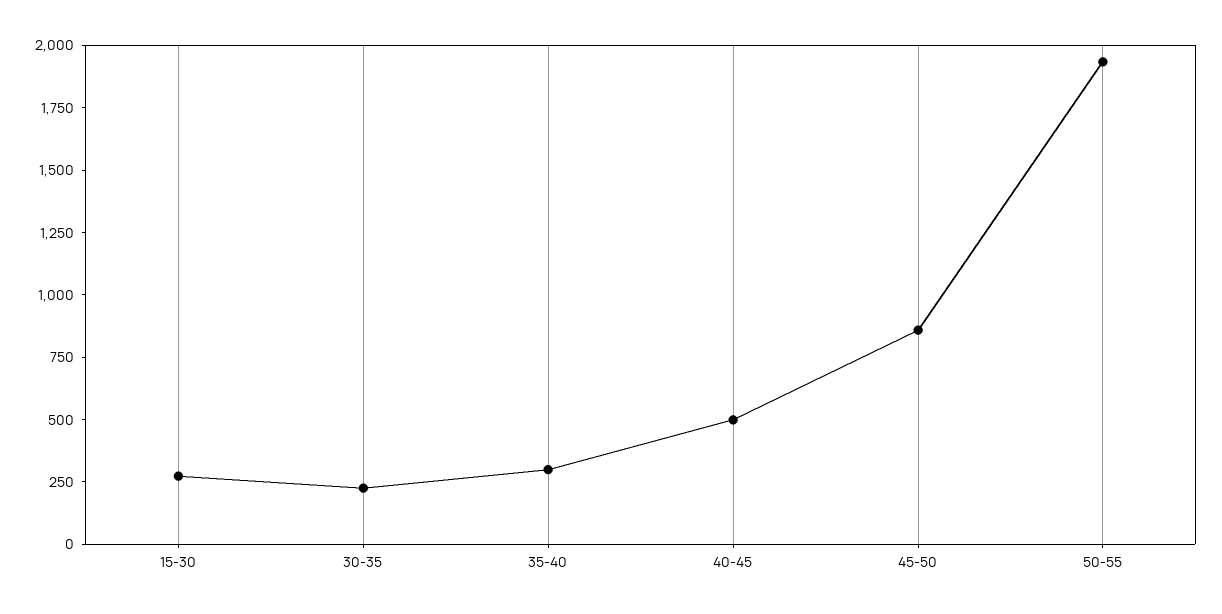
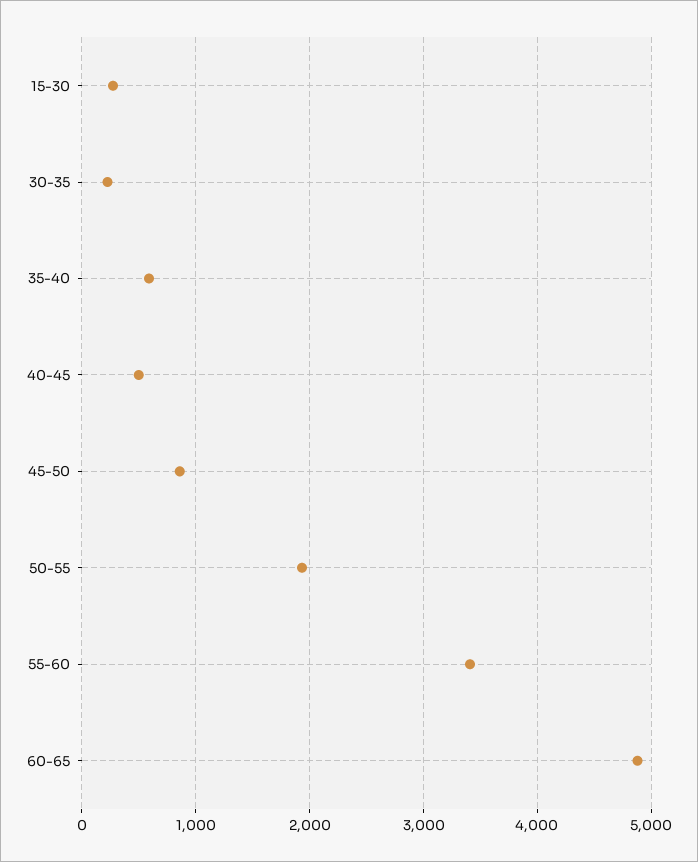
35-40: 300 -> 600
55-60: none -> 3400
60-65: none -> 4900

